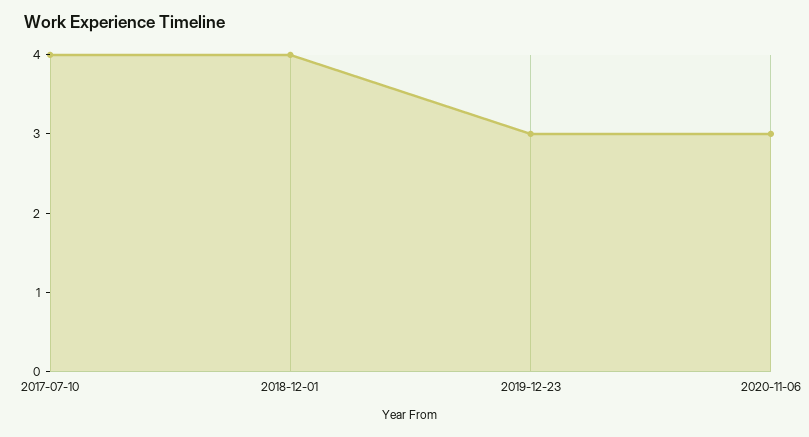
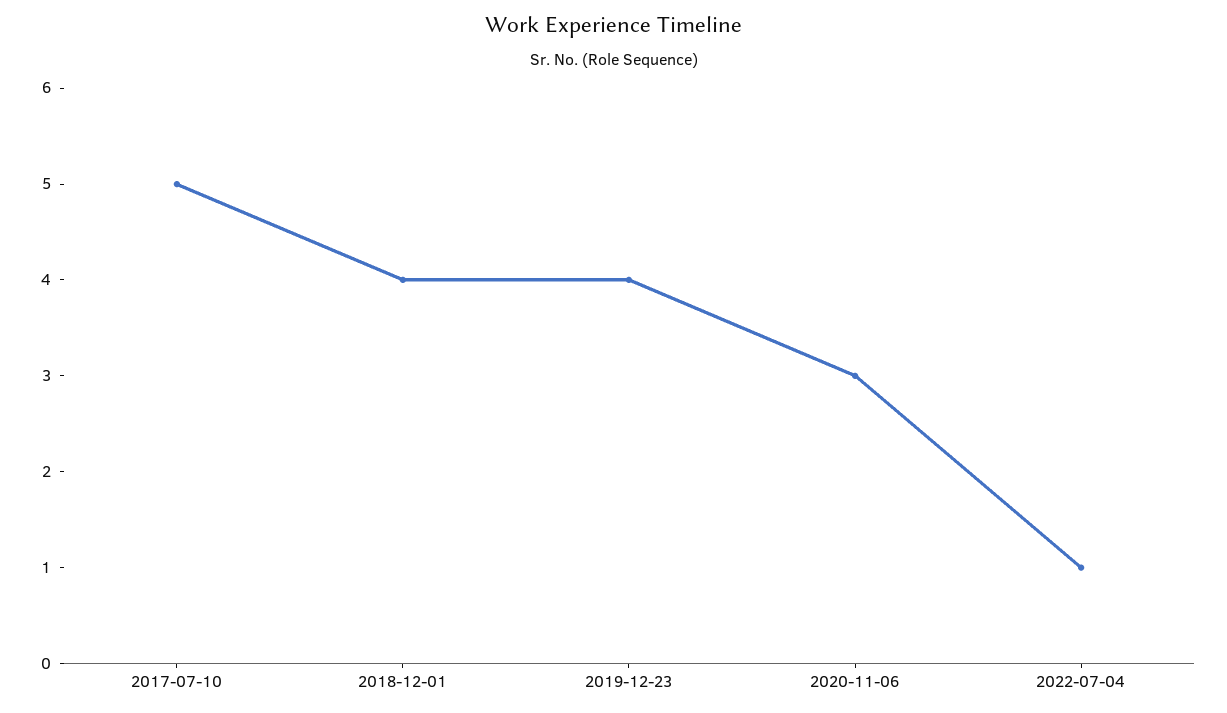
2017-07-10: 4 -> 5
2019-12-23: 3 -> 4
2022-07-04: none -> 1

